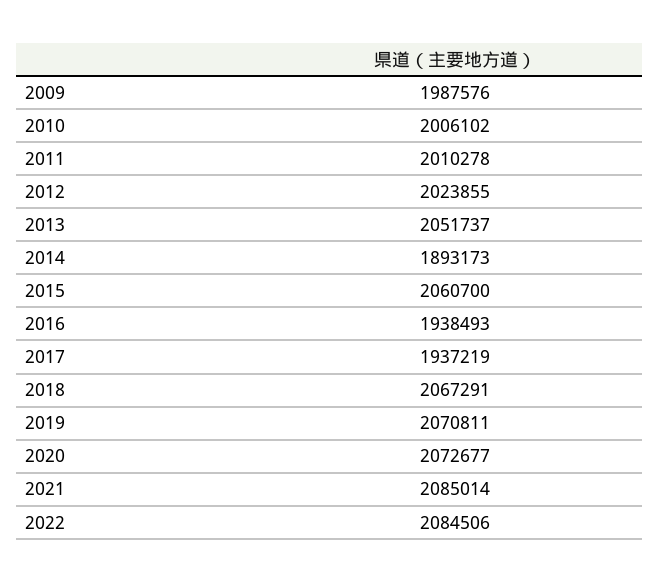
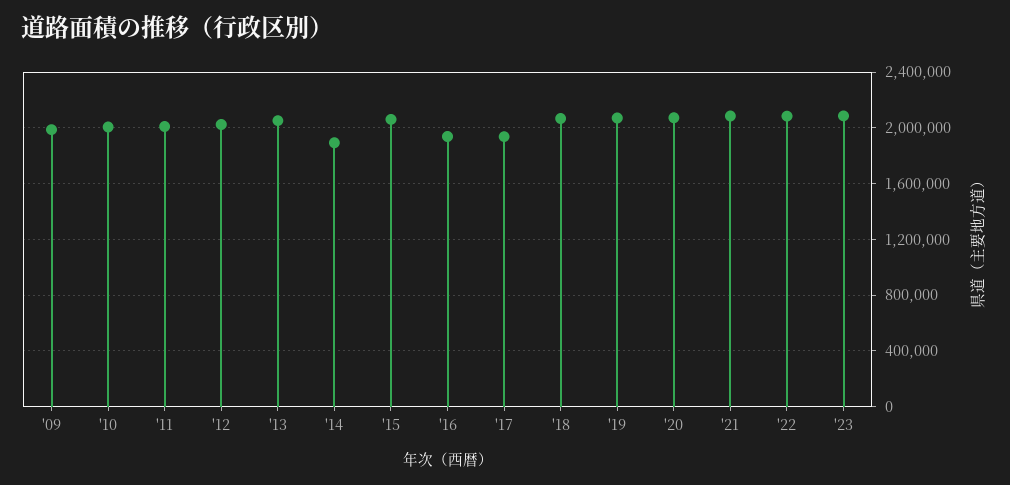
'23: none -> 2100000

